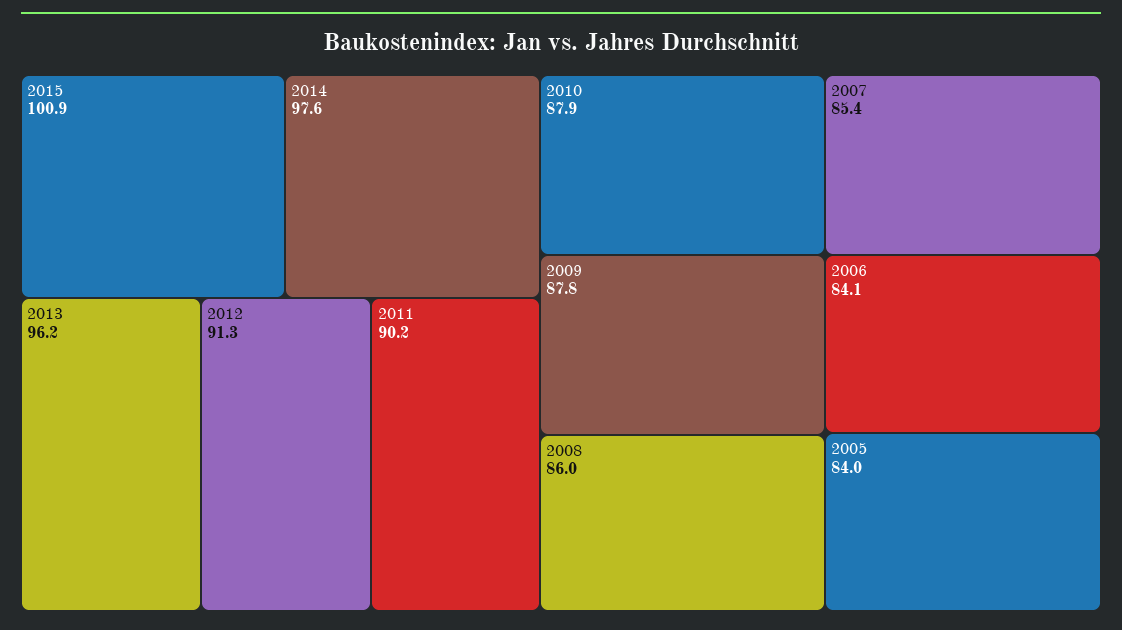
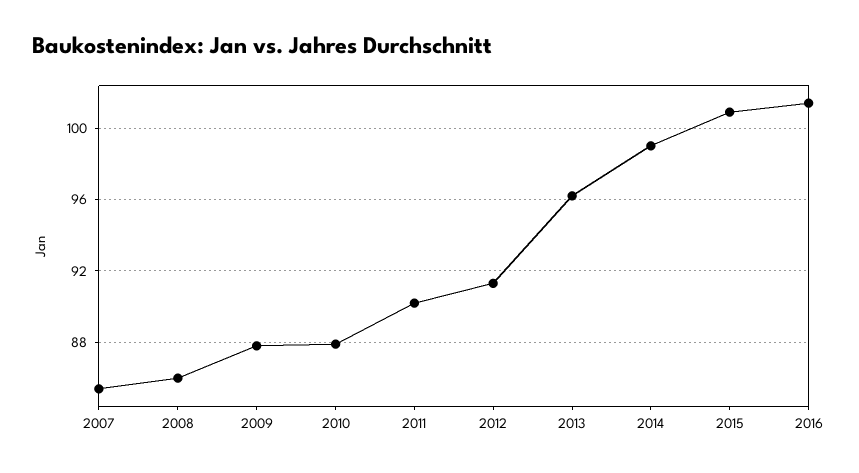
2014: 97.6 -> 99
2006: 84.1 -> none
2005: 84 -> none
2016: none -> 101.5

